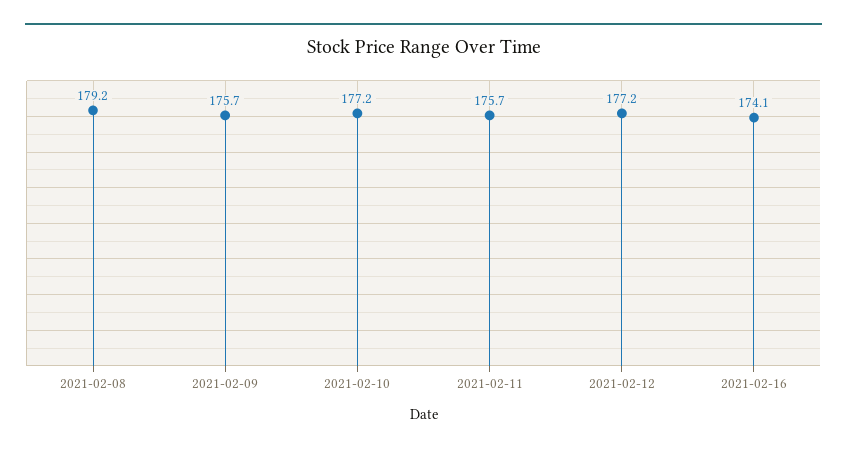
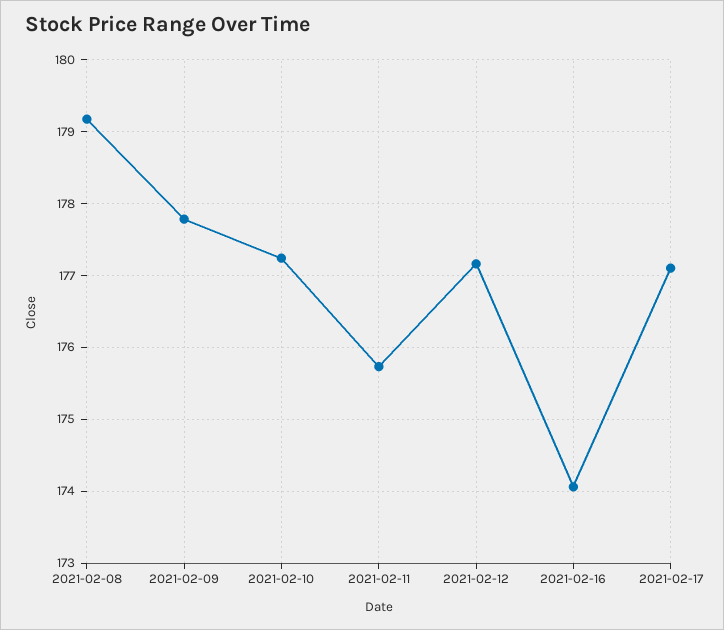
2021-02-09: 175.7 -> 177.8
2021-02-17: none -> 177.1

